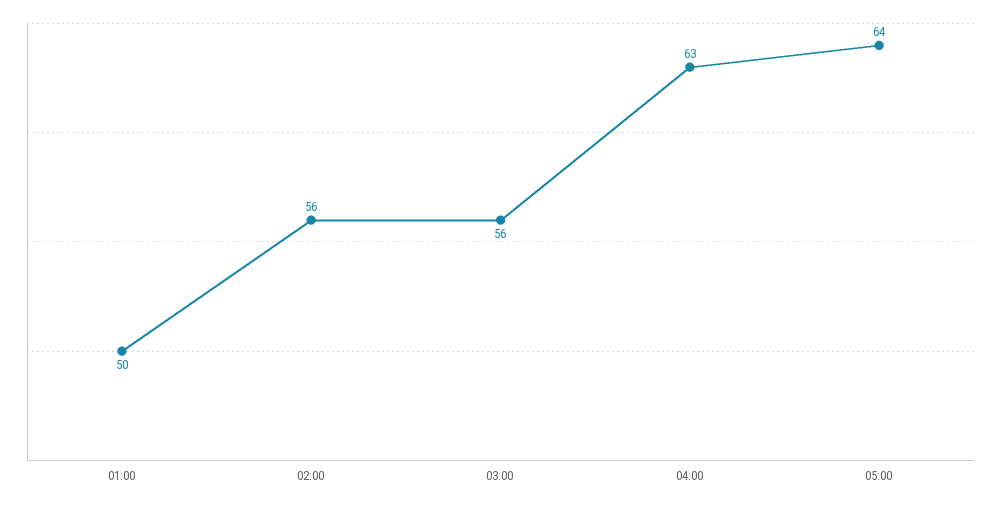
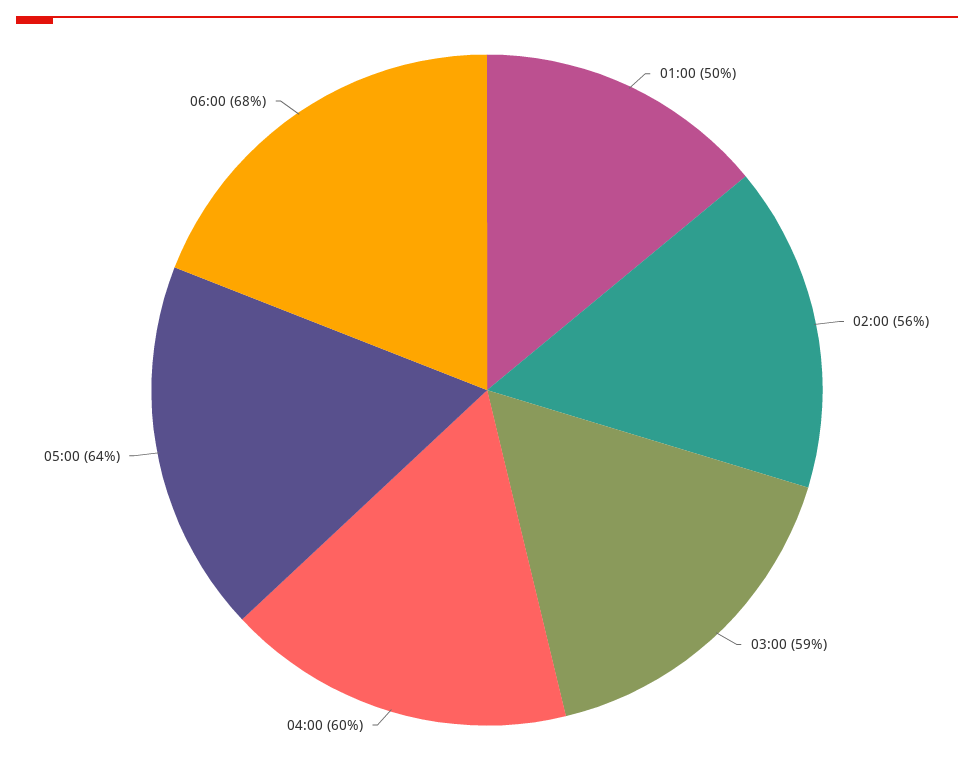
03:00: 56 -> 59
04:00: 63 -> 60
06:00: none -> 68

